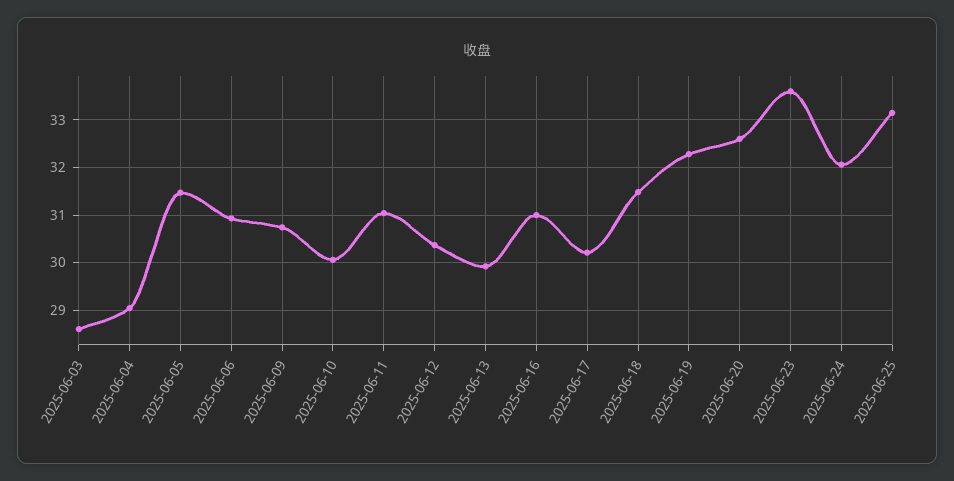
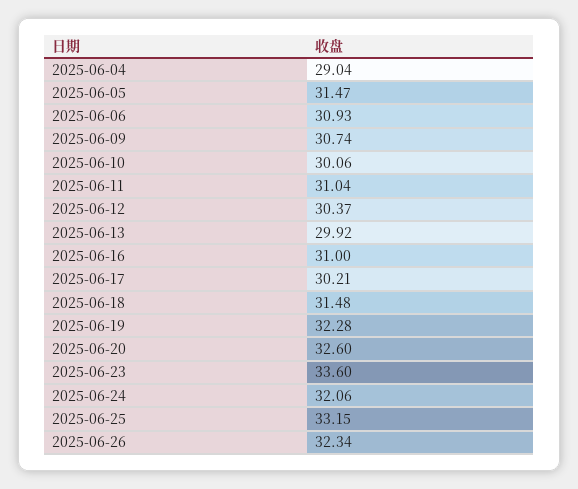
2025-06-03: 28.6 -> none
2025-06-26: none -> 32.34

